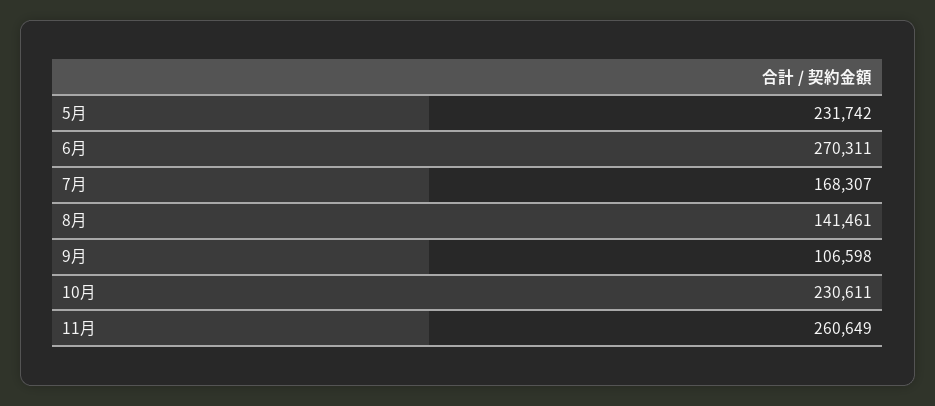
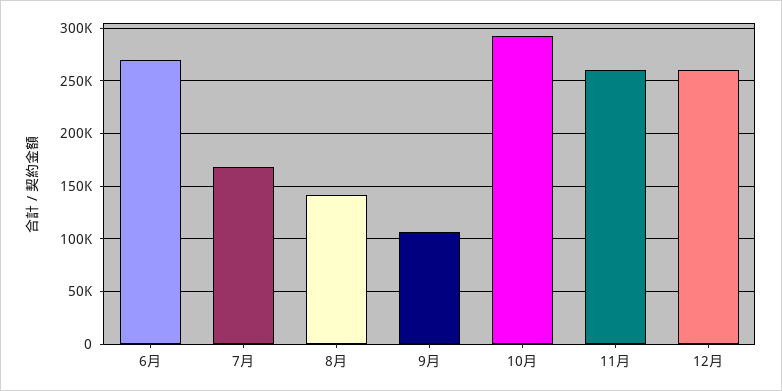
5月: 231742 -> none
10月: 230611 -> 290000
12月: none -> 260000

